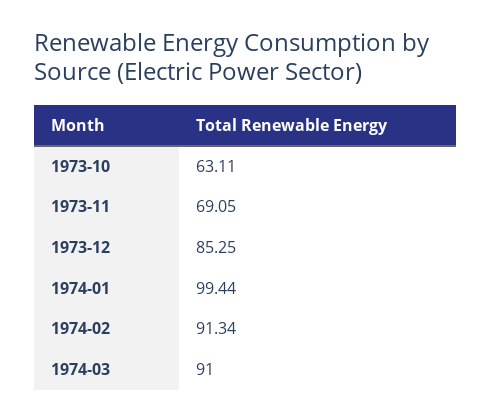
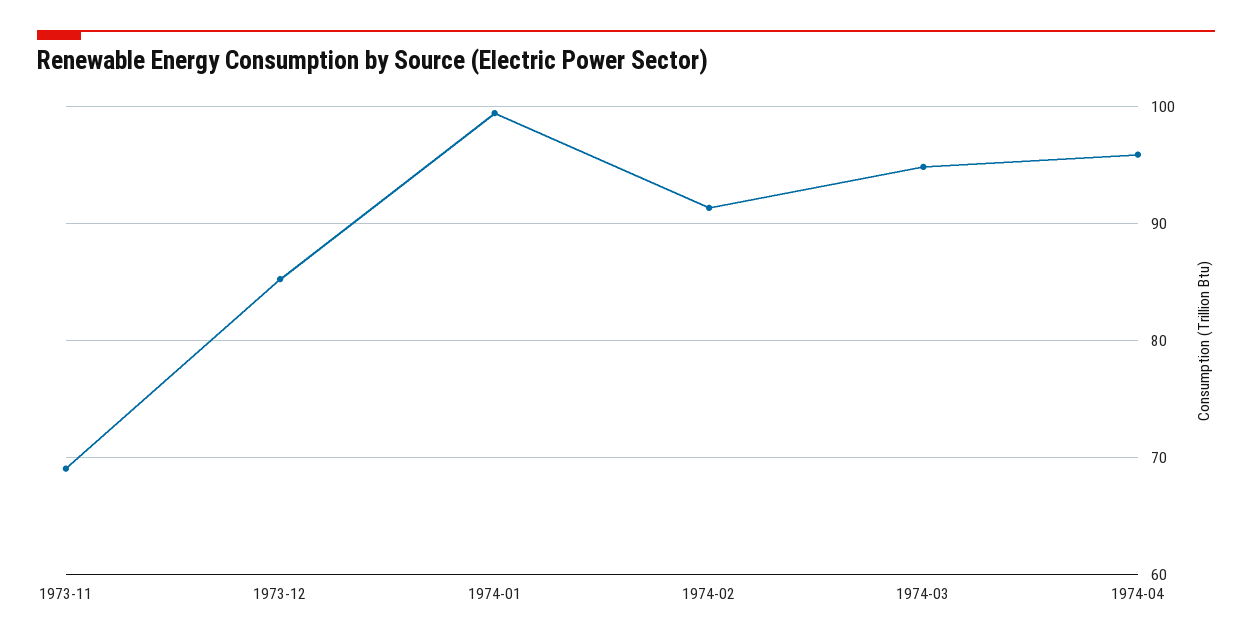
1973-10: 63.11 -> none
1974-03: 91 -> 95
1974-04: none -> 96

